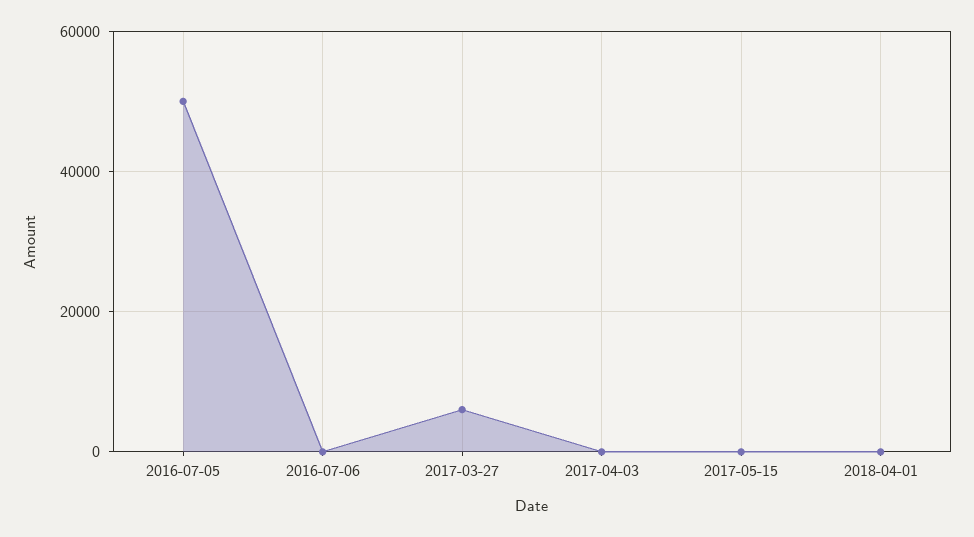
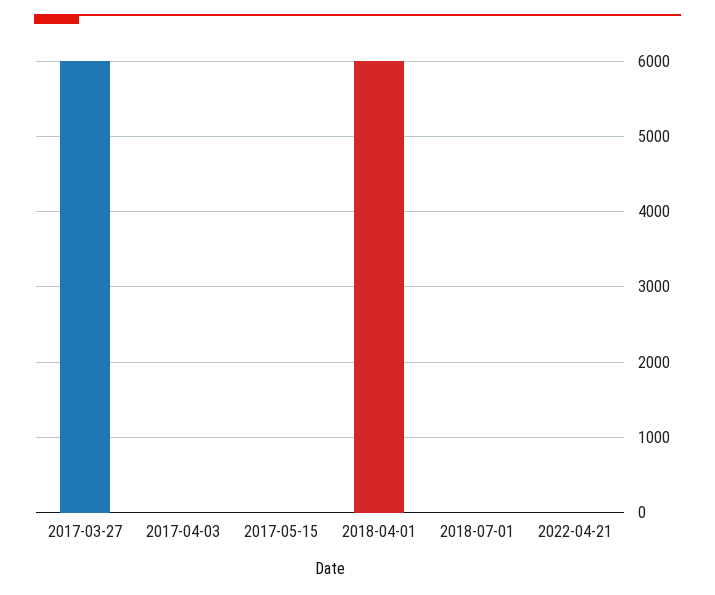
2016-07-05: 50000 -> none
2016-07-06: 0 -> none
2018-04-01: 0 -> 6000
2018-07-01: none -> 0
2022-04-21: none -> 0

